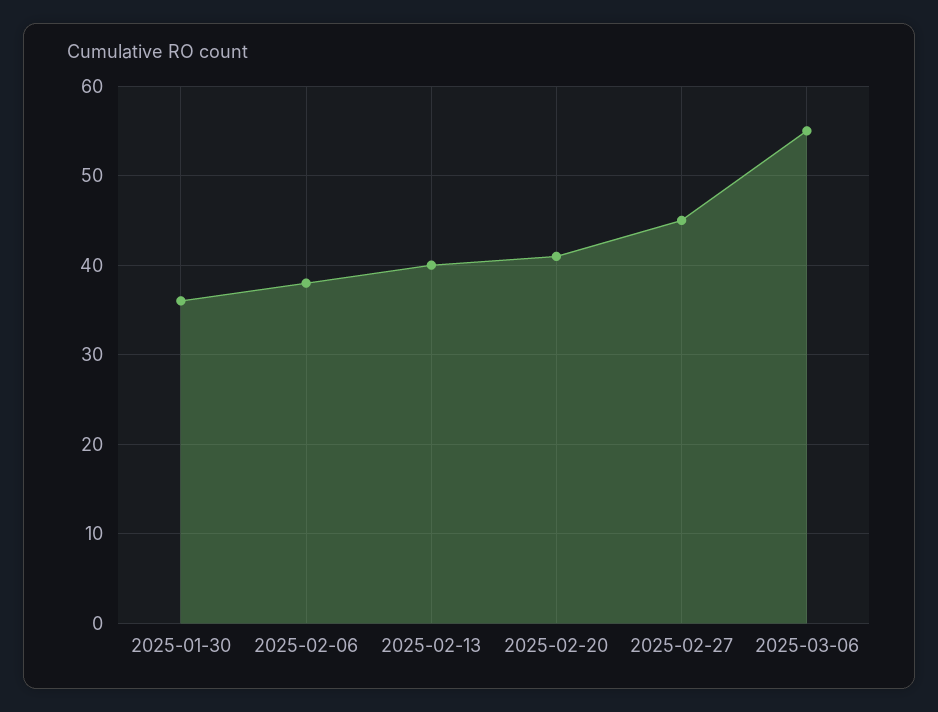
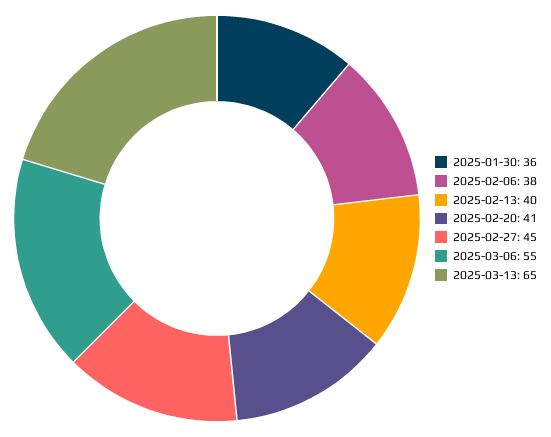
2025-03-13: none -> 65

